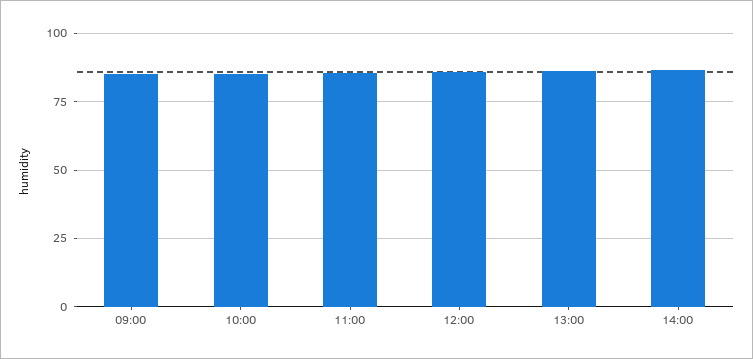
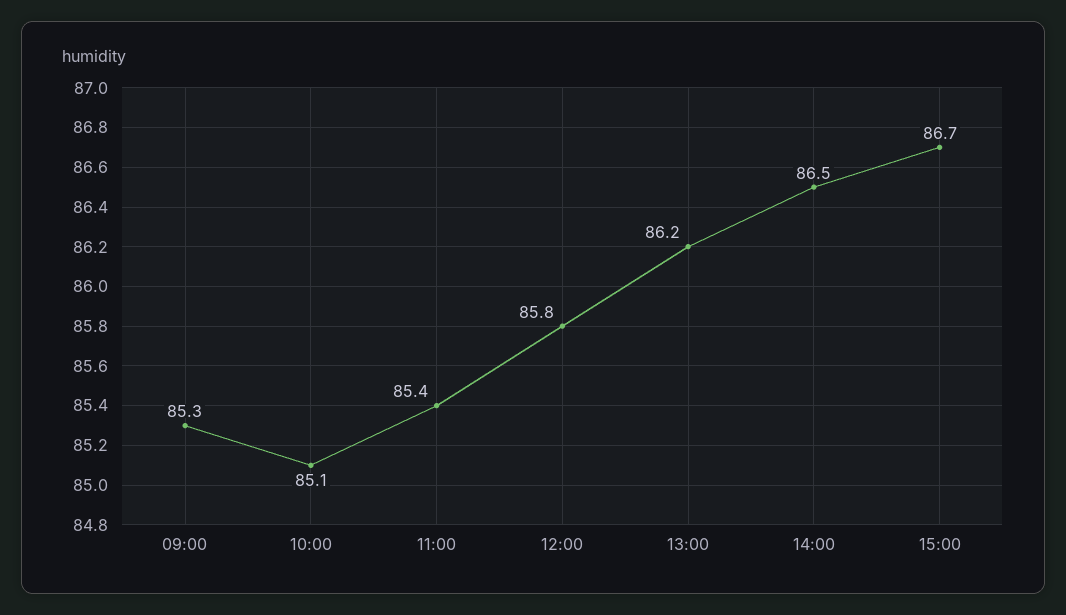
15:00: none -> 86.7

